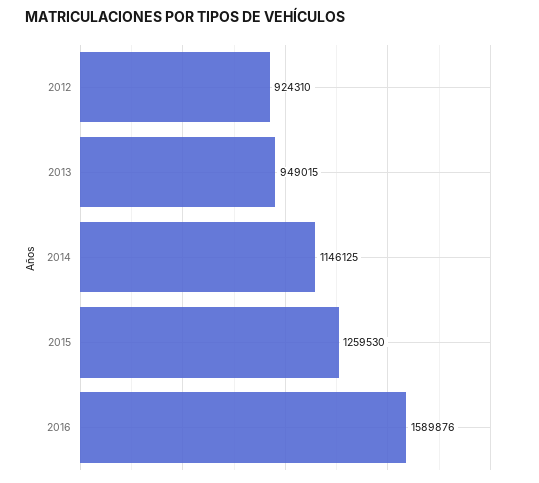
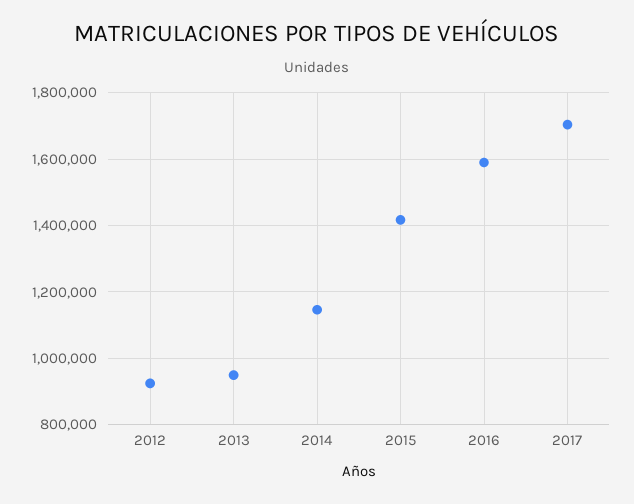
2015: 1259530 -> 1420000
2017: none -> 1700000

